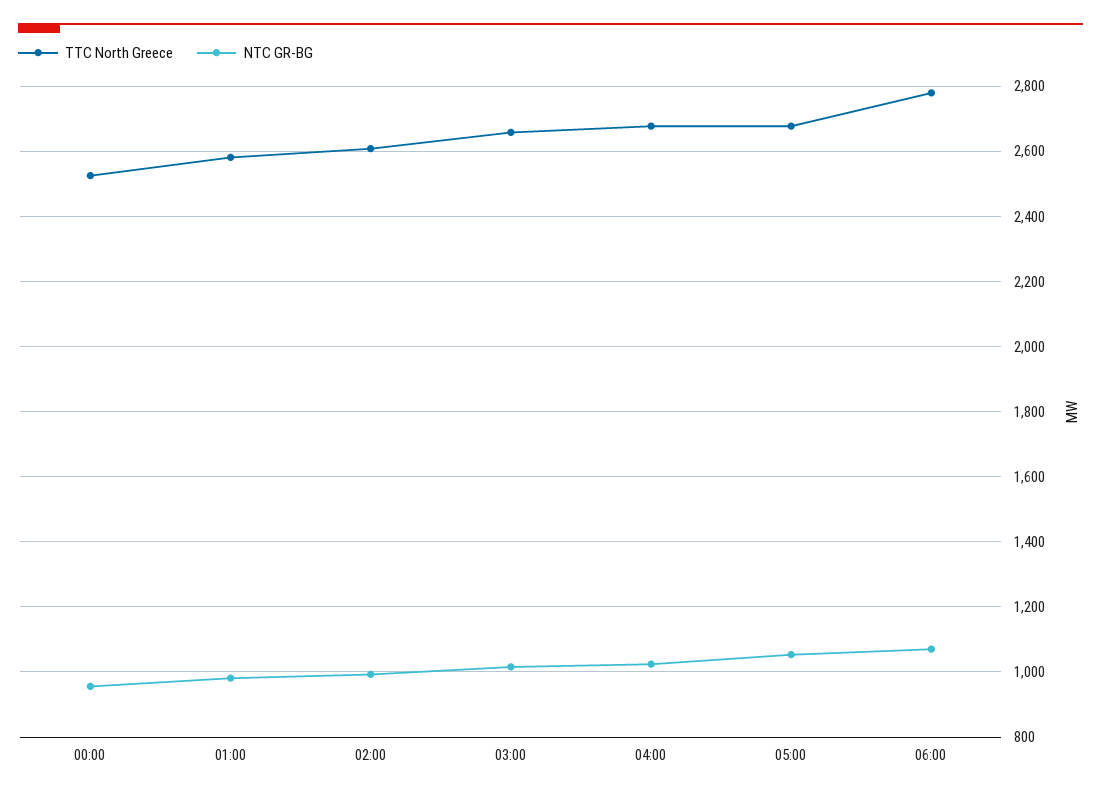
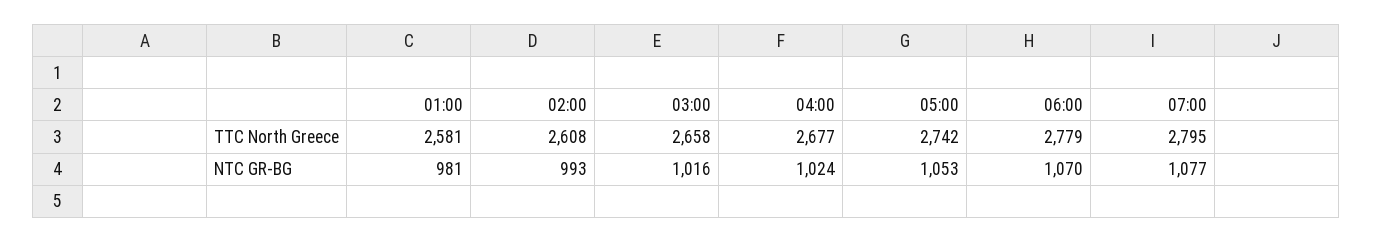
TTC North Greece, 00:00: 2520 -> none
NTC GR-BG, 00:00: 960 -> none
TTC North Greece, 05:00: 2680 -> 2742
TTC North Greece, 07:00: none -> 2795
NTC GR-BG, 07:00: none -> 1077

